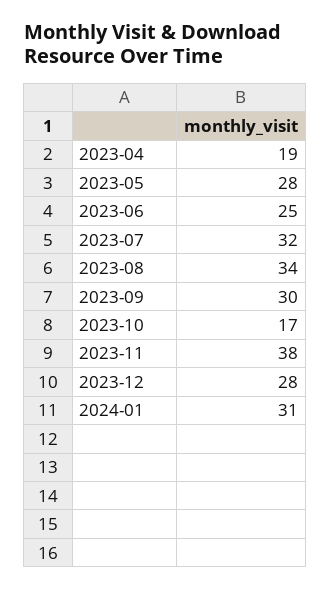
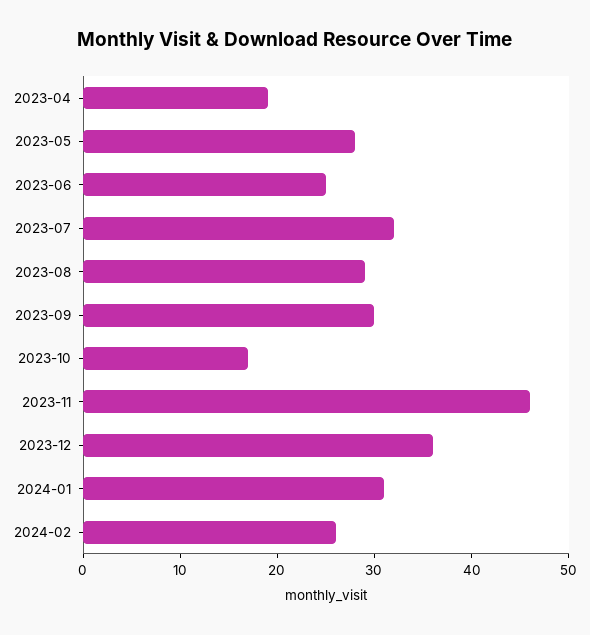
2023-08: 34 -> 29
2023-11: 38 -> 46
2023-12: 28 -> 36
2024-02: none -> 26

